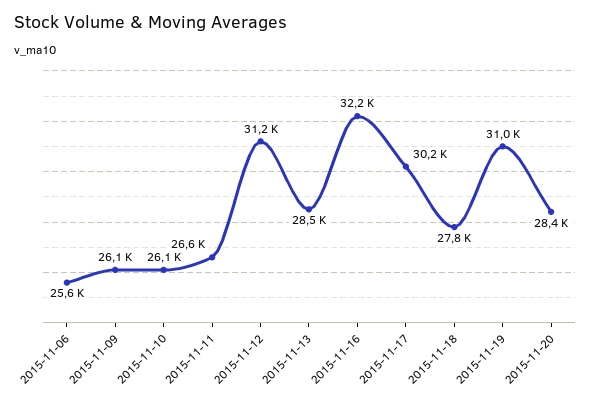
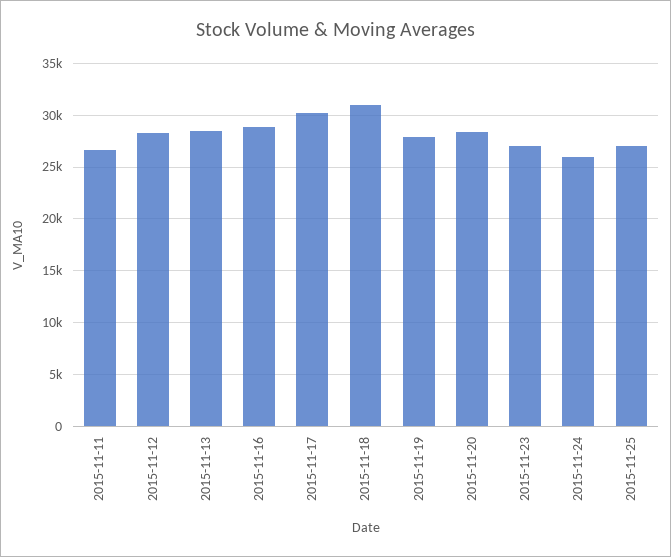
2015-11-06: 25600 -> none
2015-11-09: 26100 -> none
2015-11-10: 26100 -> none
2015-11-12: 31200 -> 28000
2015-11-16: 32200 -> 29000
2015-11-18: 27800 -> 31000
2015-11-19: 31000 -> 28000
2015-11-23: none -> 27000
2015-11-24: none -> 26000
2015-11-25: none -> 27000

